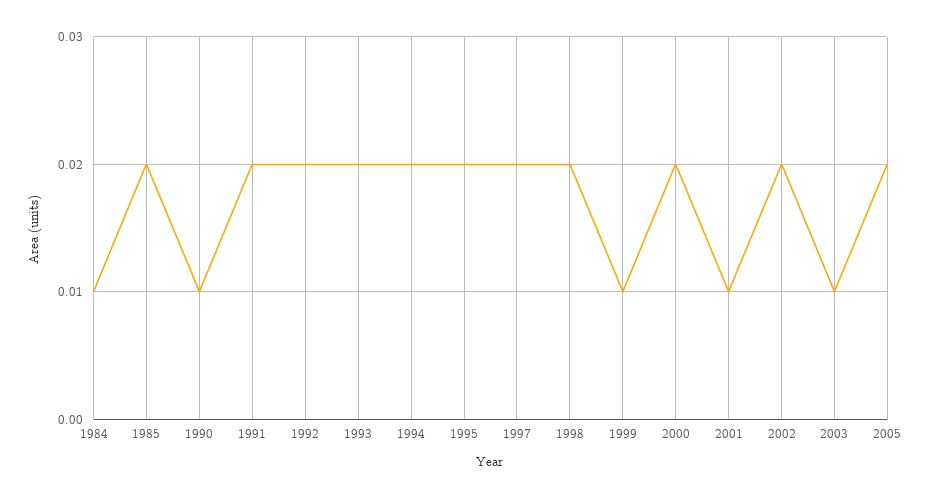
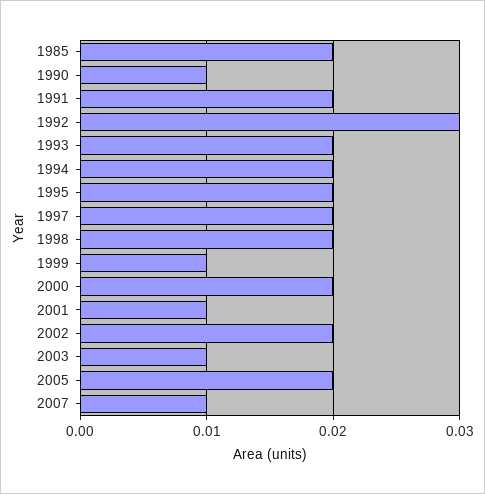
1984: 0.01 -> none
1992: 0.02 -> 0.03
2007: none -> 0.01

